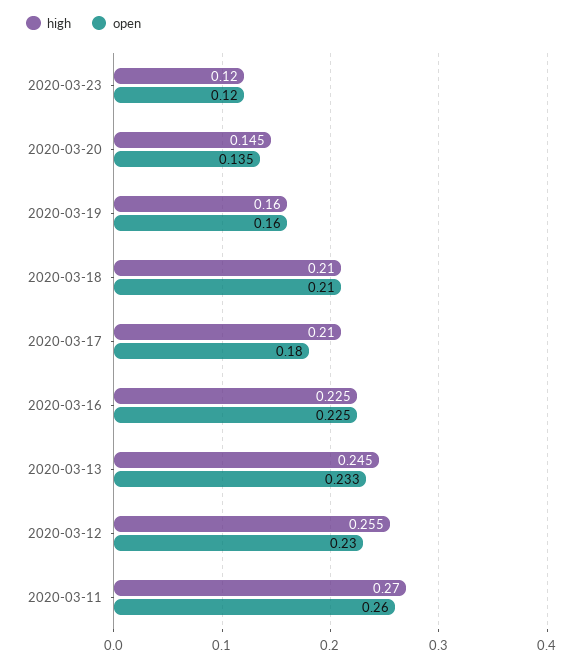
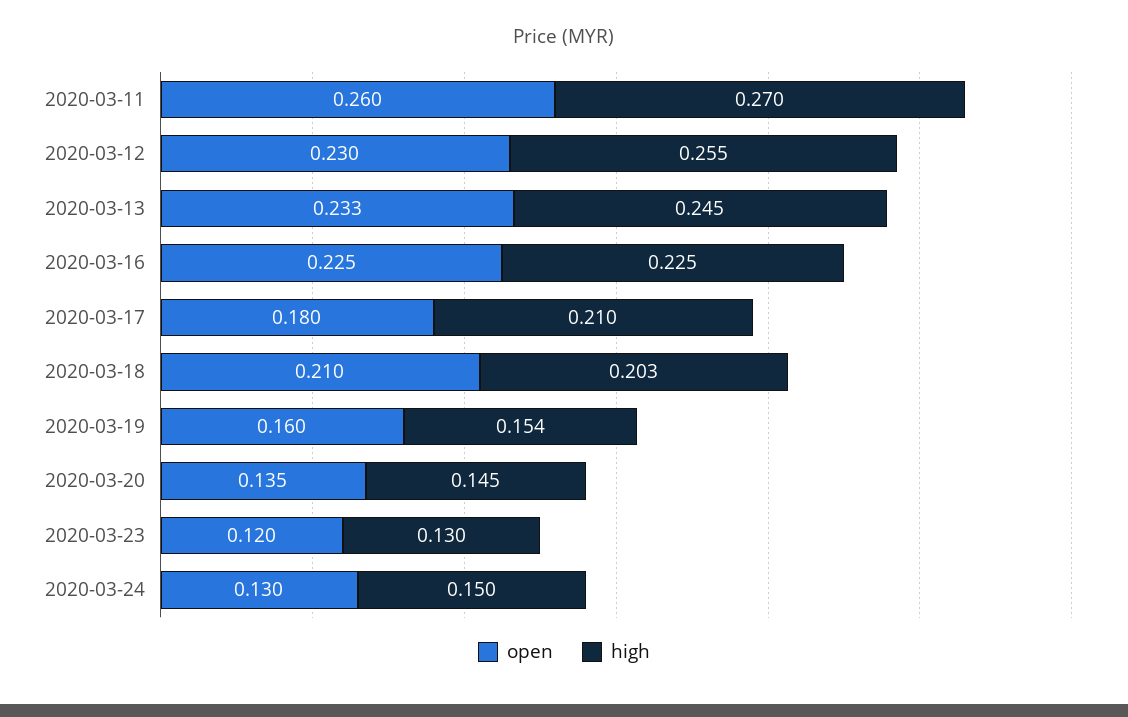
high, 2020-03-23: 0.12 -> 0.13
high, 2020-03-19: 0.16 -> 0.154
high, 2020-03-18: 0.21 -> 0.203
open, 2020-03-24: none -> 0.13
high, 2020-03-24: none -> 0.15

